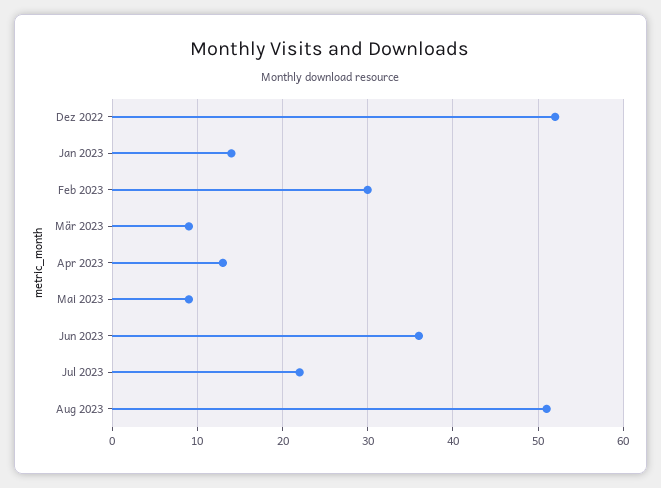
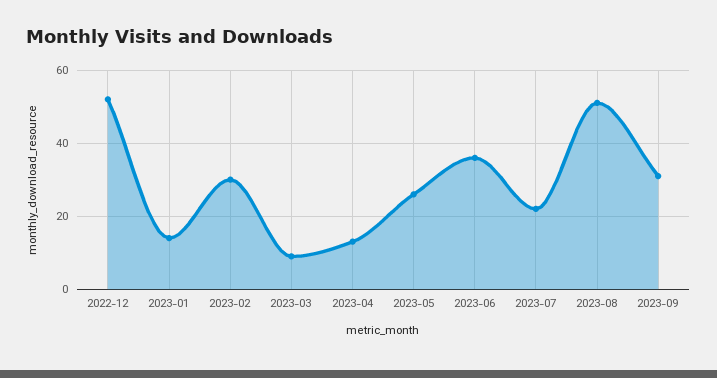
Mai 2023: 9 -> 25
2023-09: none -> 30

